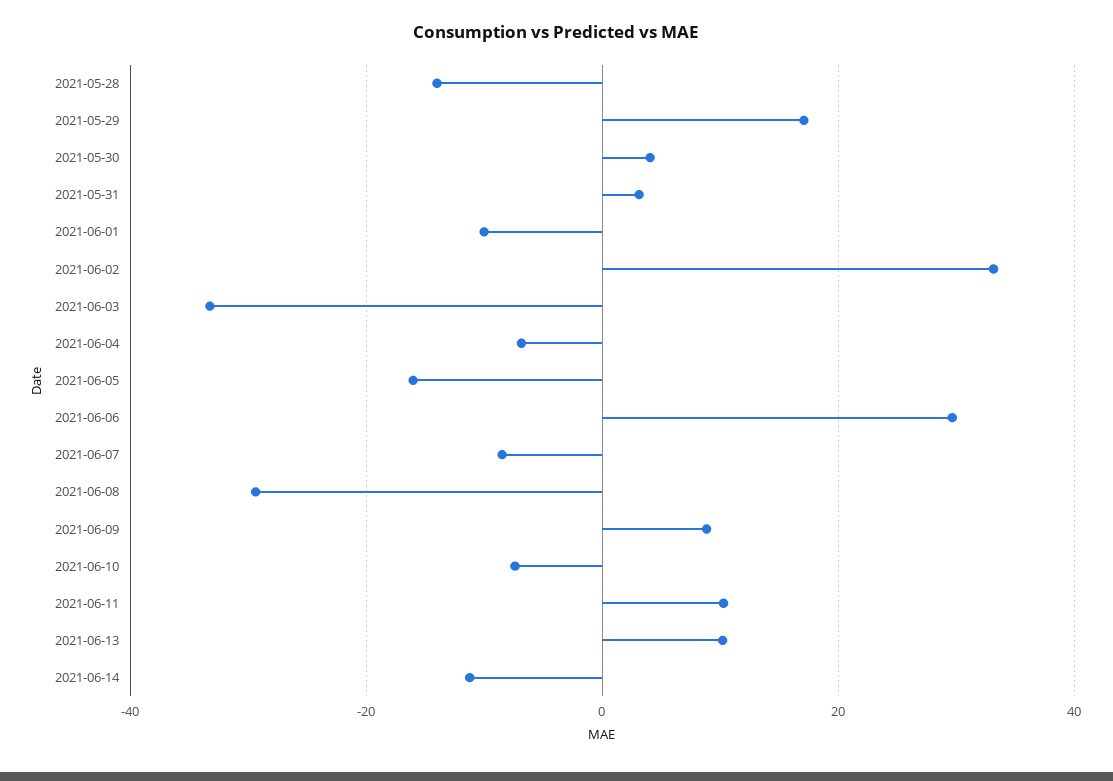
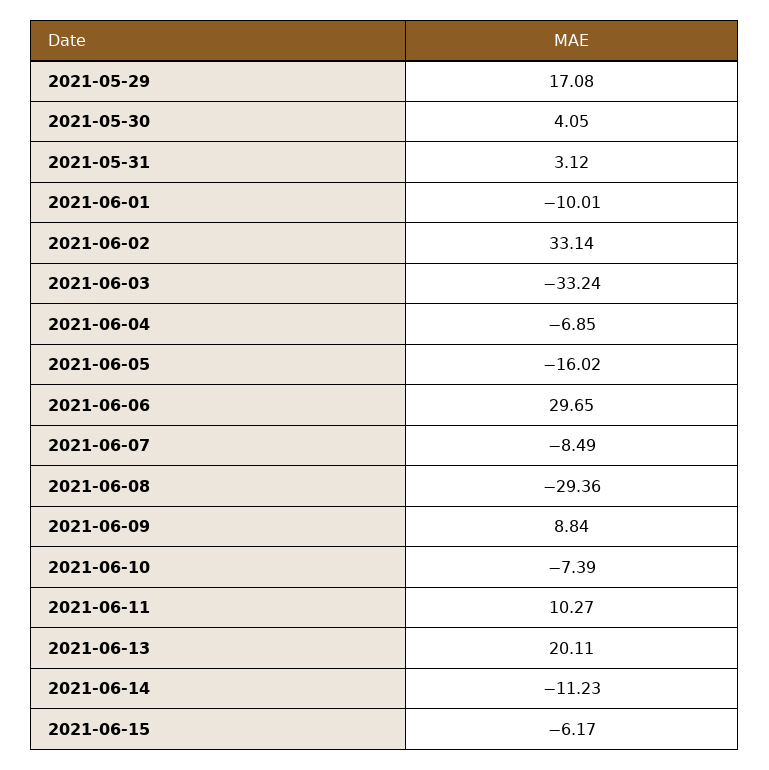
2021-05-28: -14 -> none
2021-06-13: 10 -> 20.11
2021-06-15: none -> -6.17

